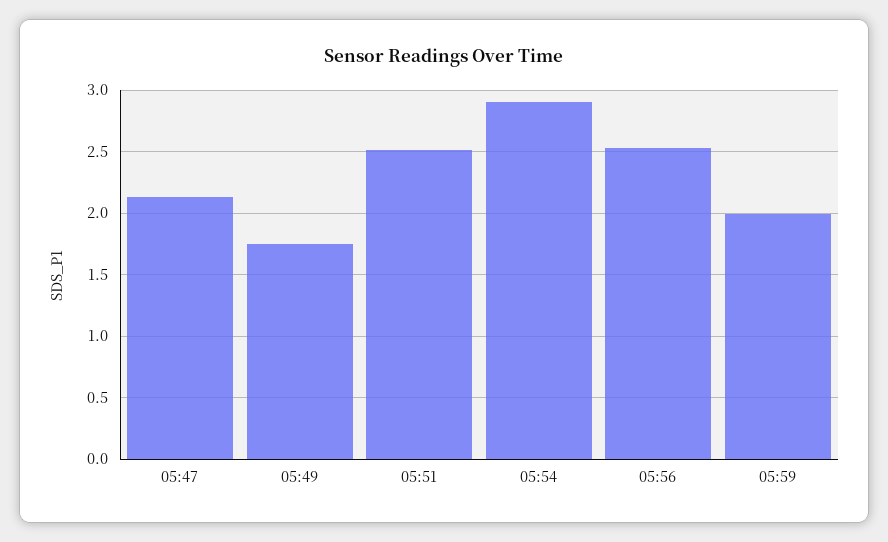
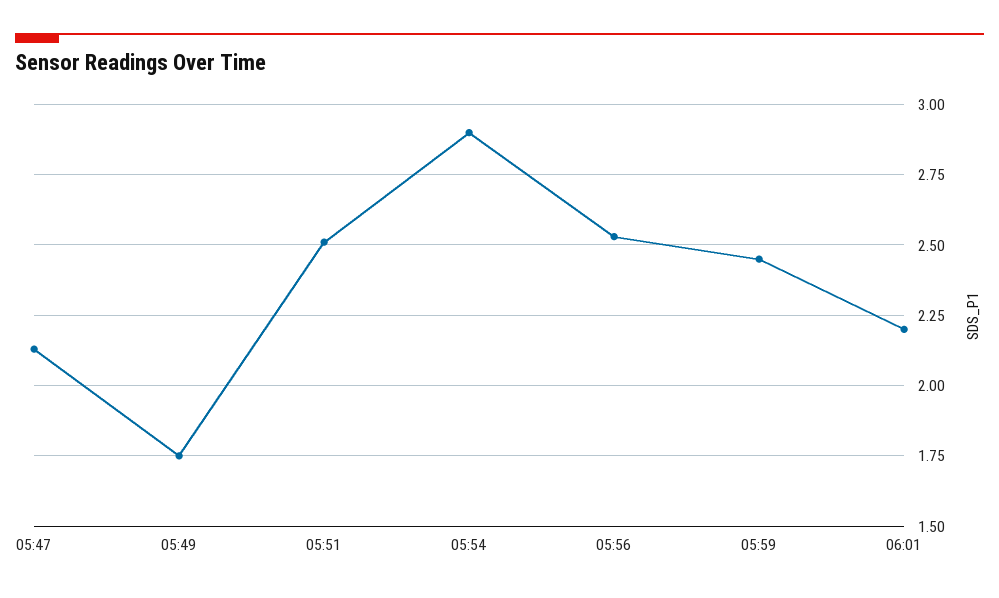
05:59: 2 -> 2.45
06:01: none -> 2.2

